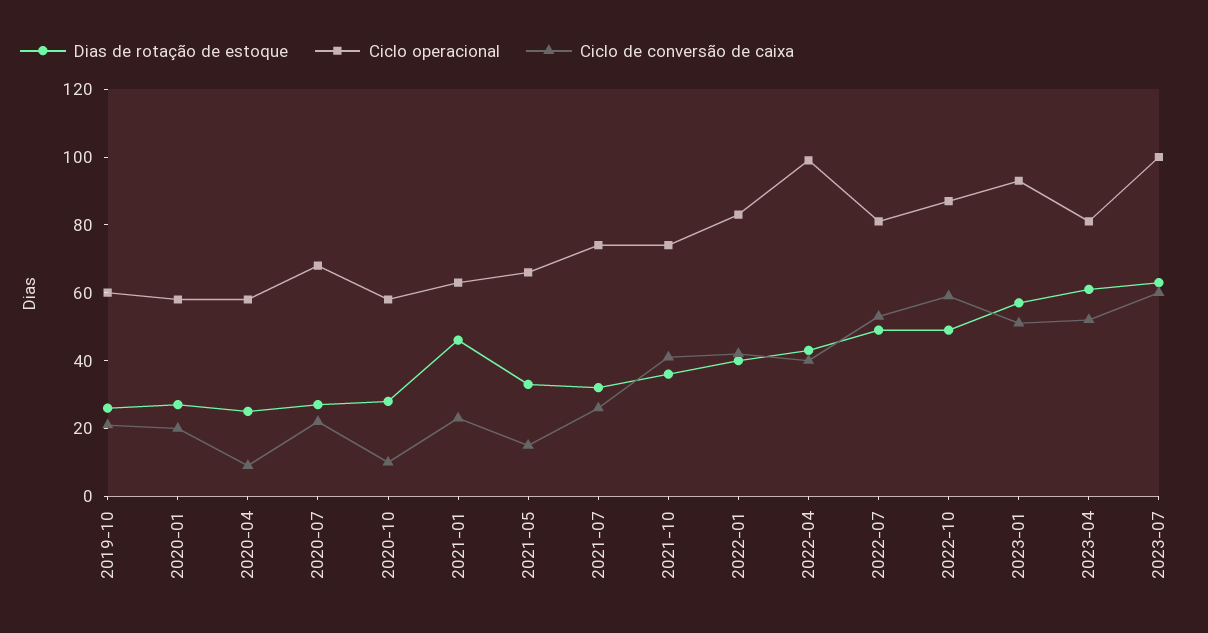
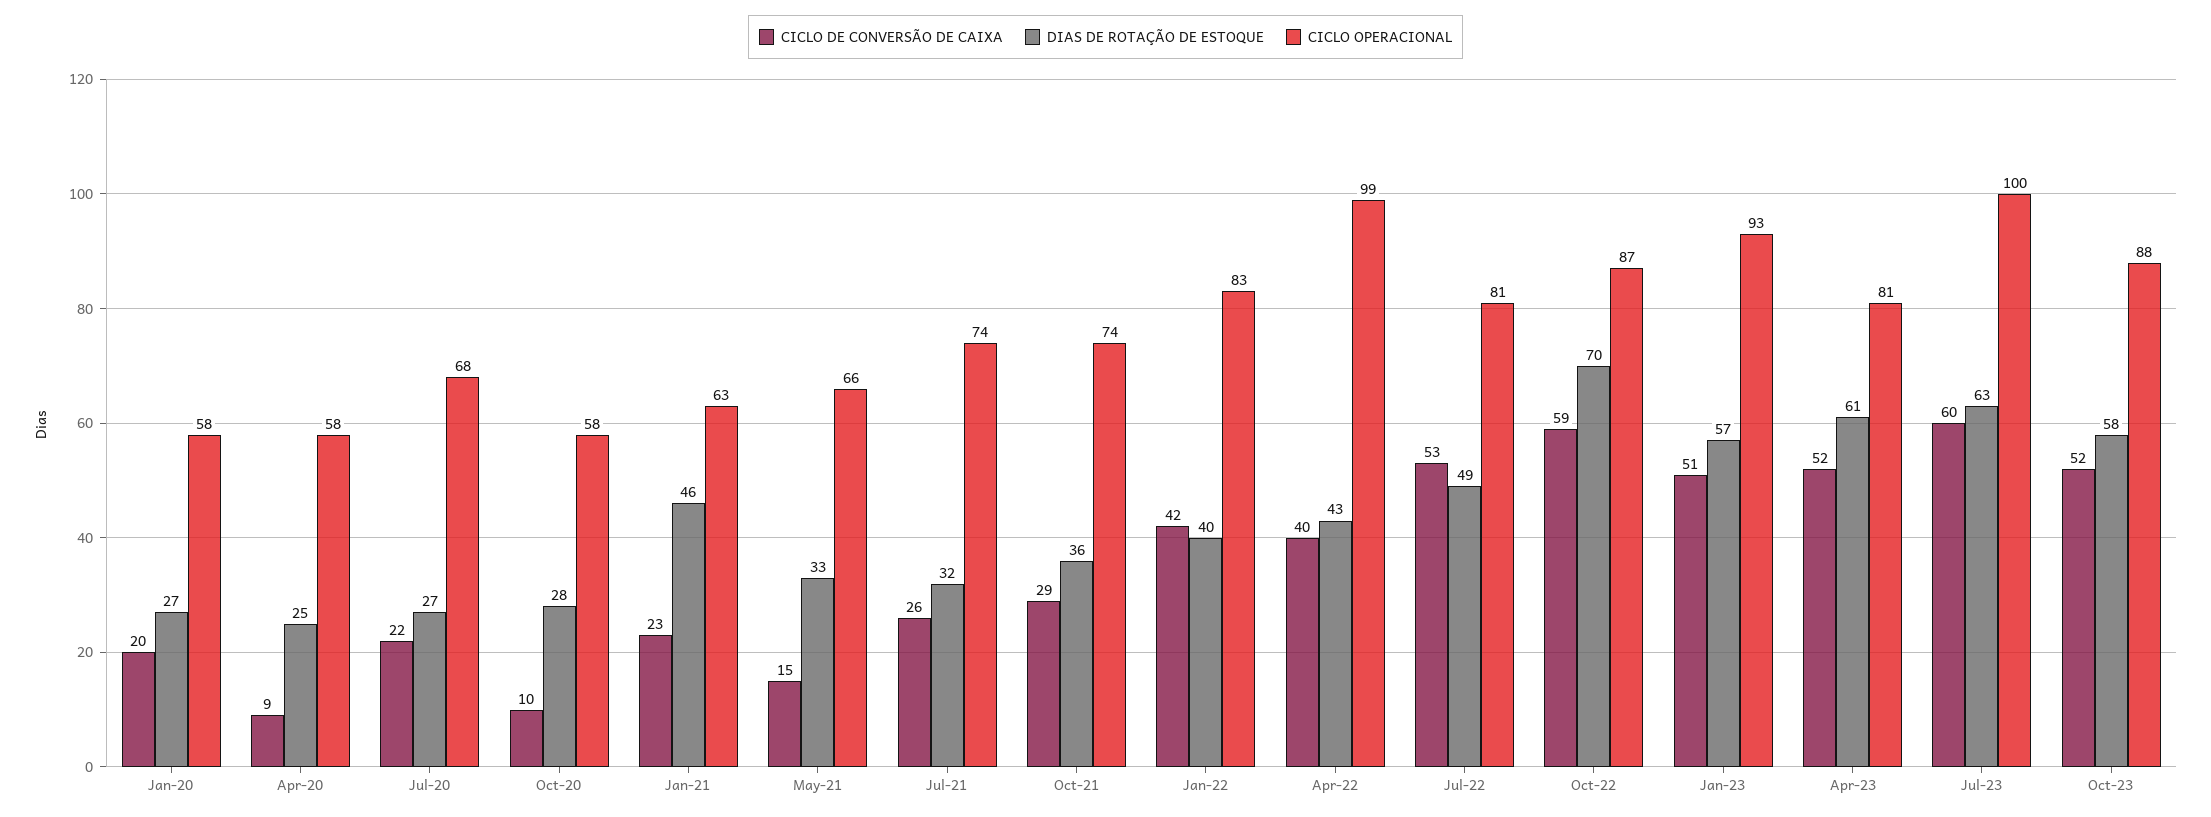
Dias de rotação de estoque, 2019-10: 25 -> none
Ciclo operacional, 2019-10: 60 -> none
Ciclo de conversão de caixa, 2019-10: 20 -> none
Ciclo de conversão de caixa, 2021-10: 40 -> 29
Dias de rotação de estoque, 2022-10: 50 -> 70
Ciclo de conversão de caixa, Oct-23: none -> 52
Dias de rotação de estoque, Oct-23: none -> 58
Ciclo operacional, Oct-23: none -> 88

